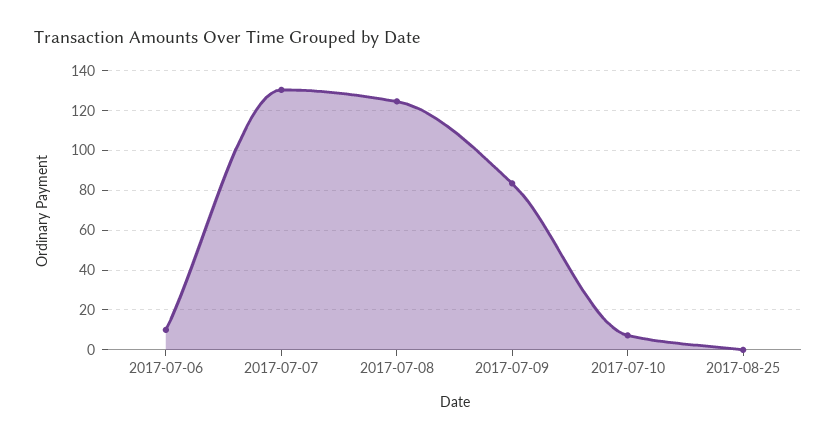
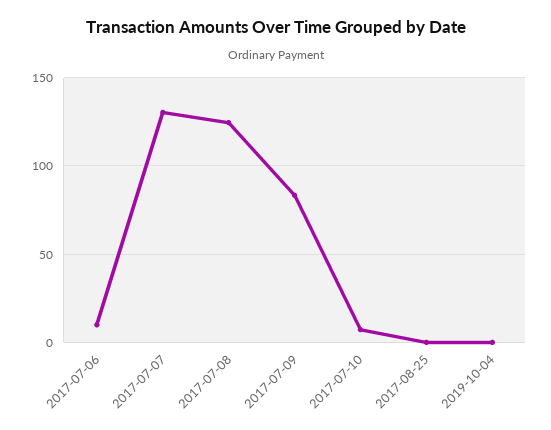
2019-10-04: none -> 0

